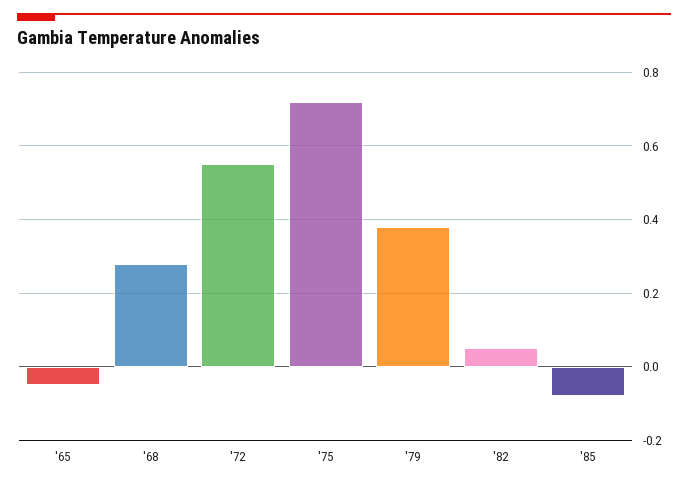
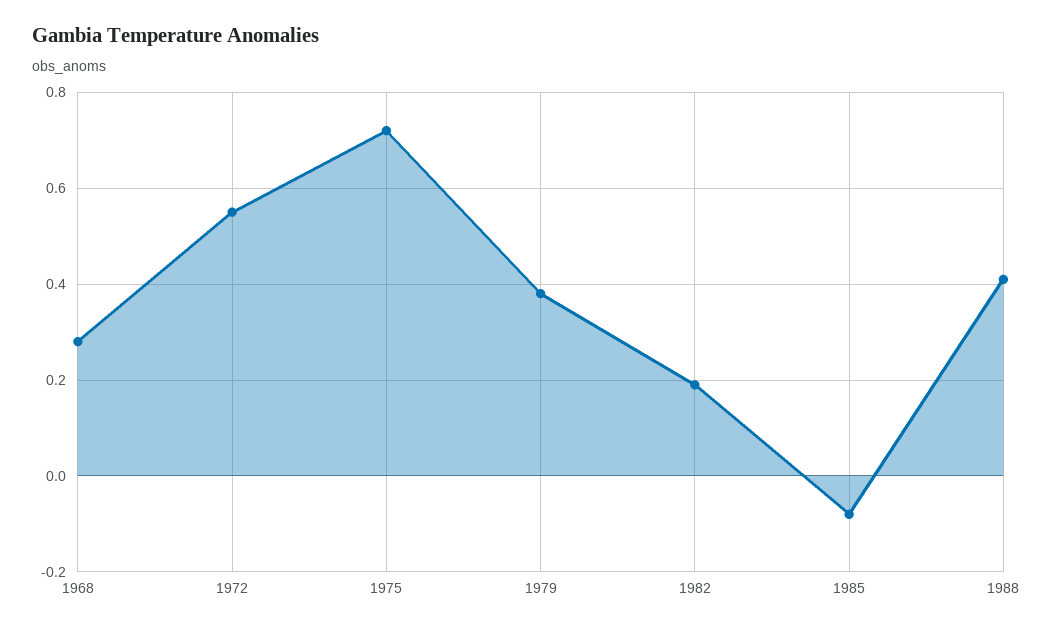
'65: -0.05 -> none
'82: 0.05 -> 0.2
1988: none -> 0.4

